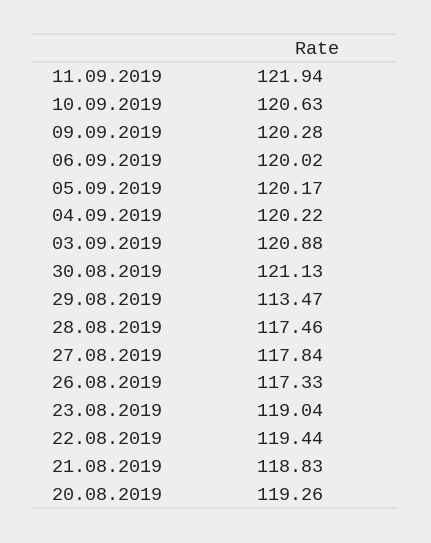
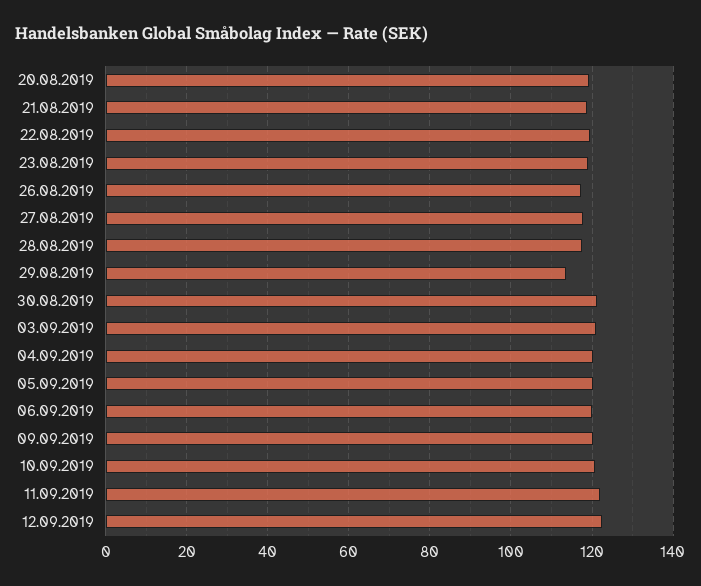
12.09.2019: none -> 122

